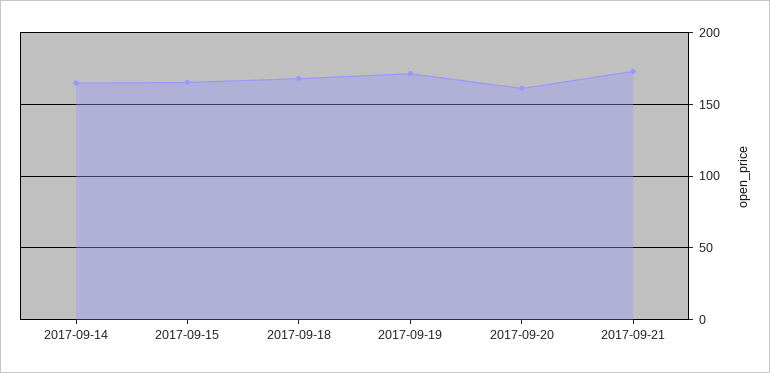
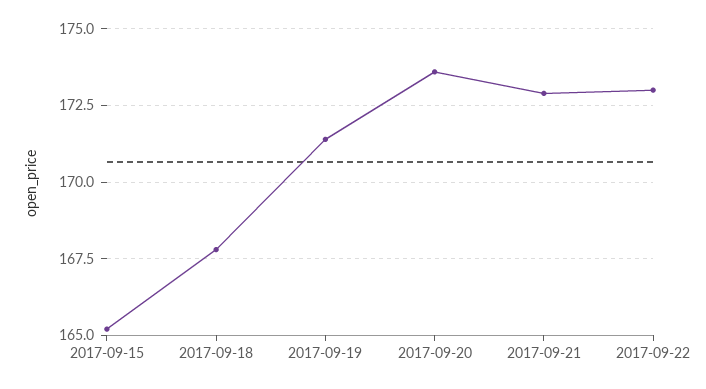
2017-09-14: 165 -> none
2017-09-20: 160 -> 173.5
2017-09-22: none -> 173

